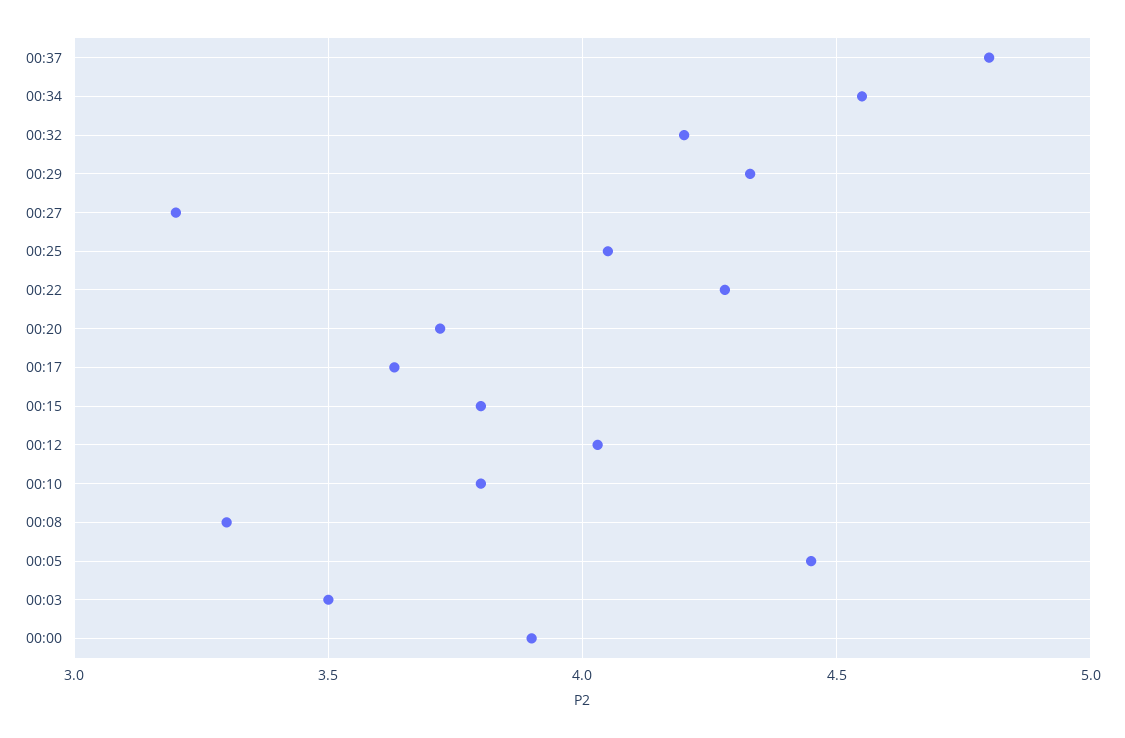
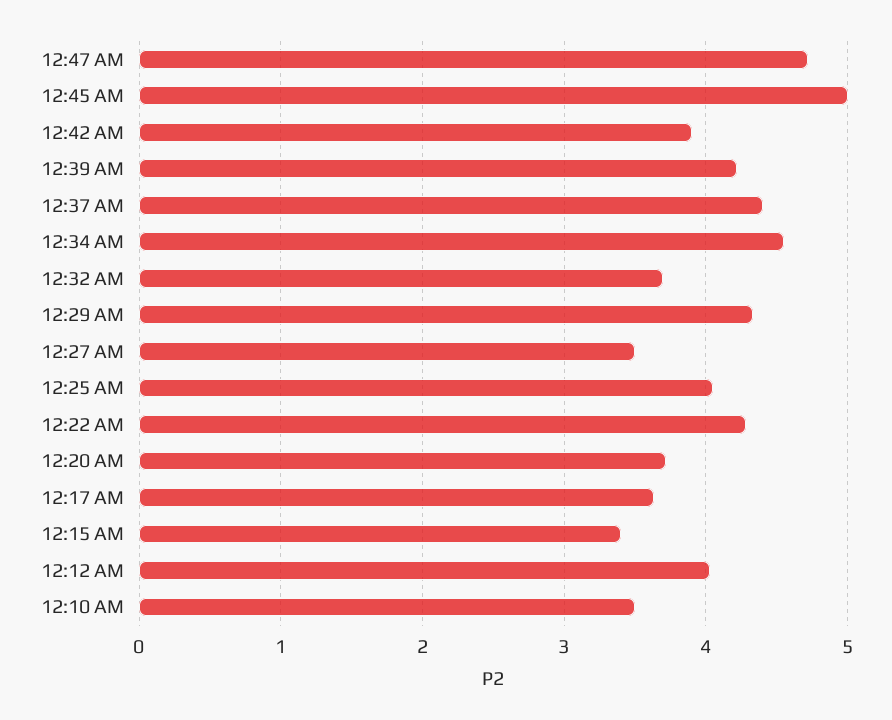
00:37: 4.8 -> 4.4
00:32: 4.2 -> 3.7
00:27: 3.2 -> 3.5
00:15: 3.8 -> 3.4
00:10: 3.8 -> 3.5
00:08: 3.3 -> none
00:05: 4.45 -> none
00:03: 3.5 -> none
00:00: 3.9 -> none
12:47 AM: none -> 4.7
12:45 AM: none -> 5
12:42 AM: none -> 3.9
12:39 AM: none -> 4.2

